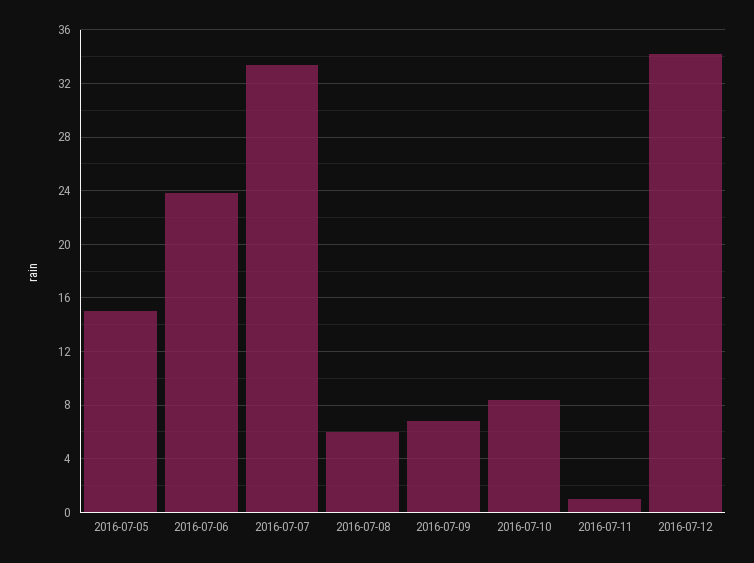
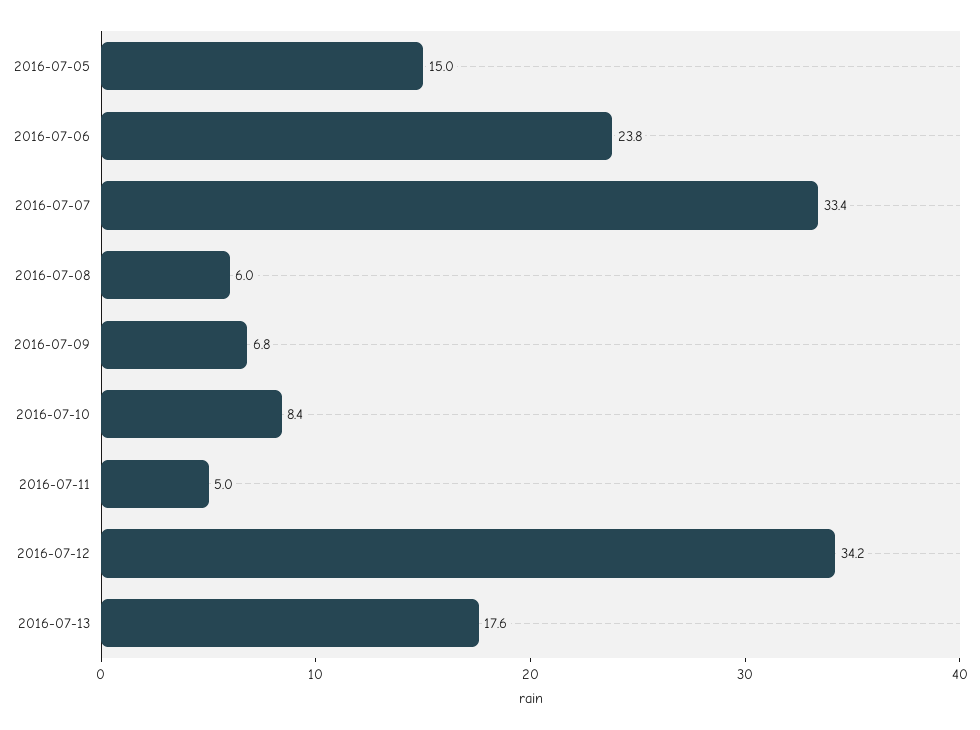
2016-07-11: 1 -> 5
2016-07-13: none -> 17.6

